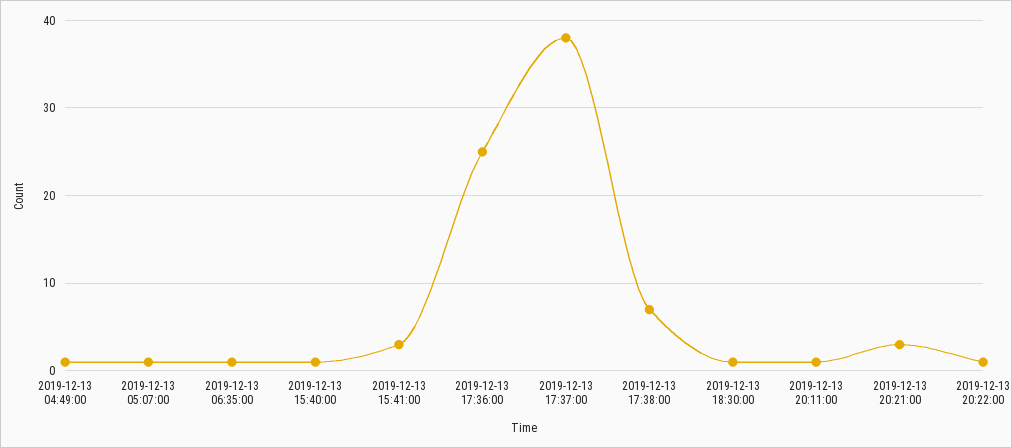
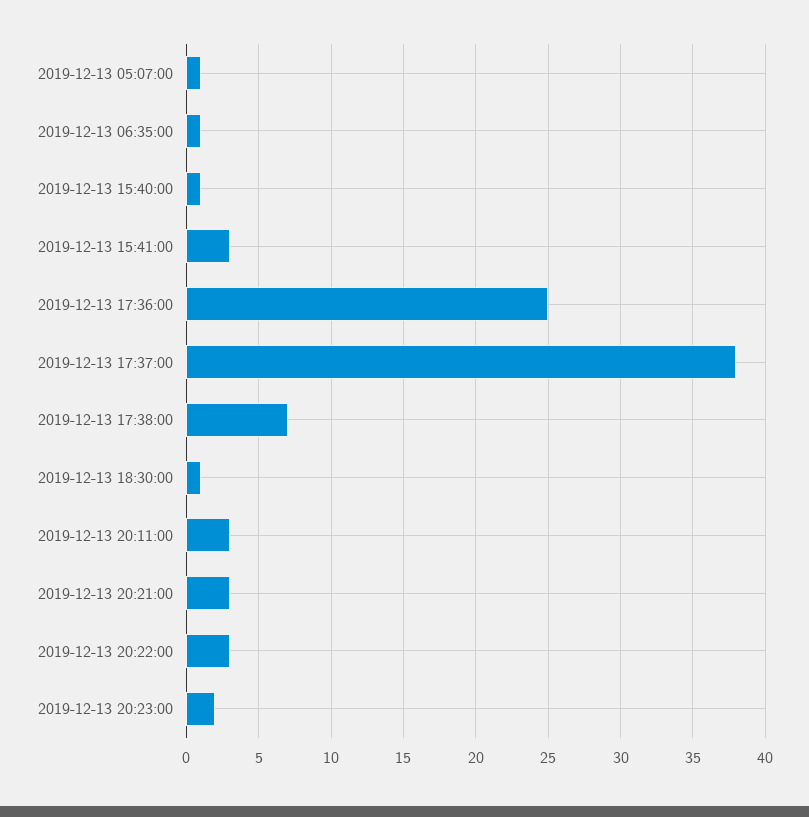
2019-12-13 04:49:00: 1 -> none
2019-12-13 20:11:00: 1 -> 3
2019-12-13 20:22:00: 1 -> 3
2019-12-13 20:23:00: none -> 2

